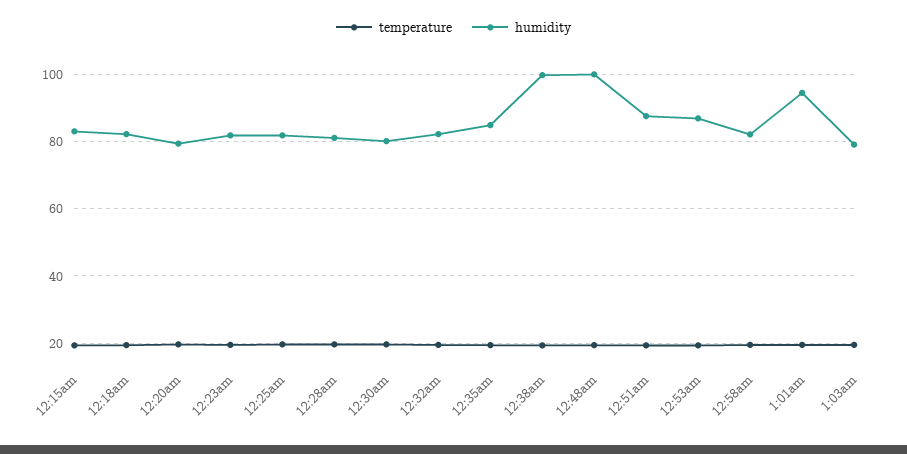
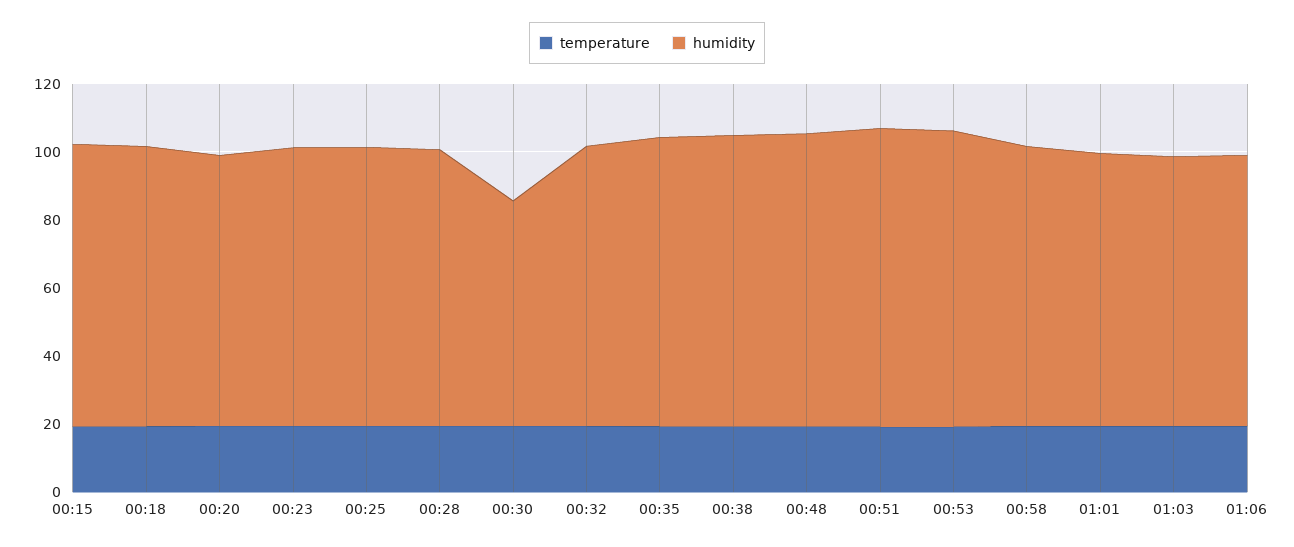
humidity, 12:30am: 80 -> 65
humidity, 12:38am: 100 -> 85
humidity, 12:48am: 100 -> 85
humidity, 1:01am: 94 -> 80
temperature, 01:06: none -> 20
humidity, 01:06: none -> 80

